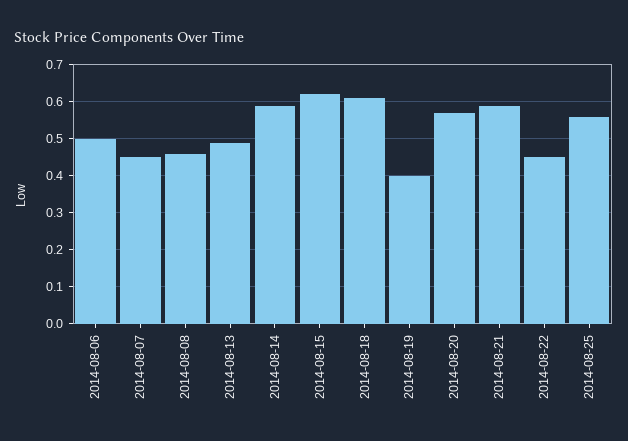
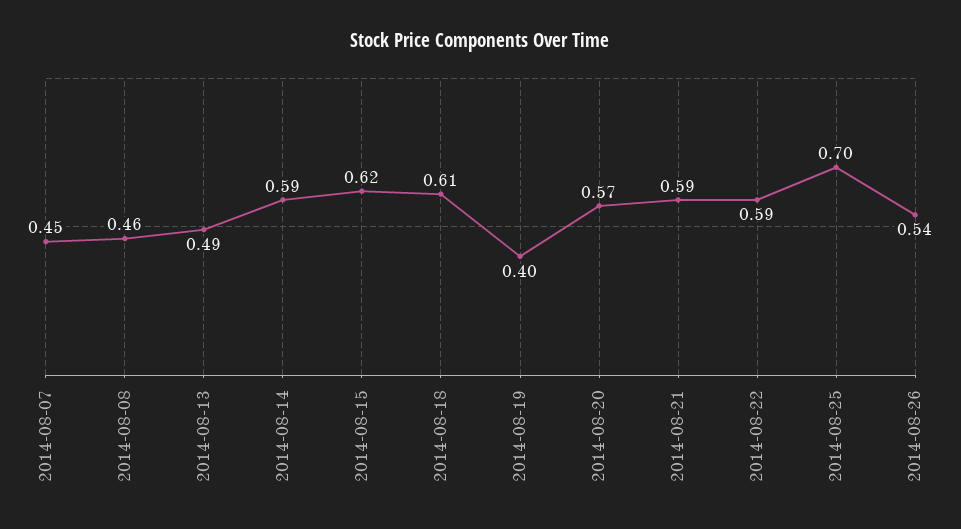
2014-08-06: 0.5 -> none
2014-08-22: 0.45 -> 0.59
2014-08-25: 0.55 -> 0.7
2014-08-26: none -> 0.54

